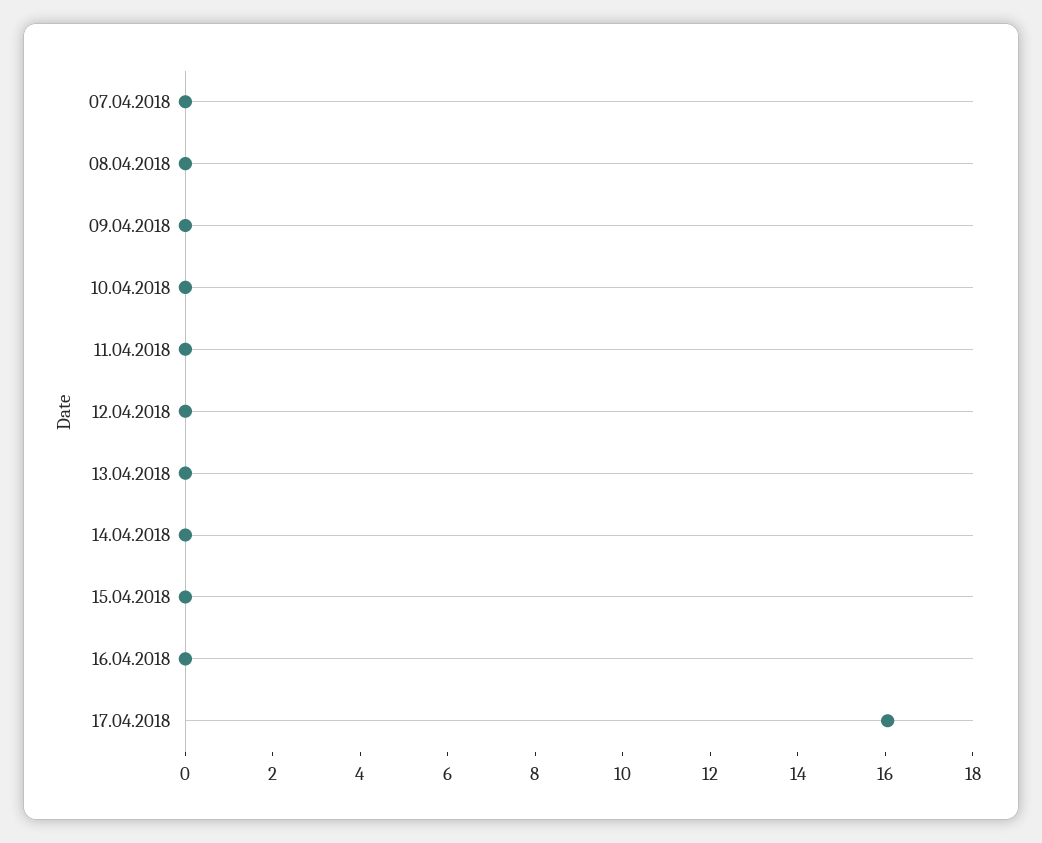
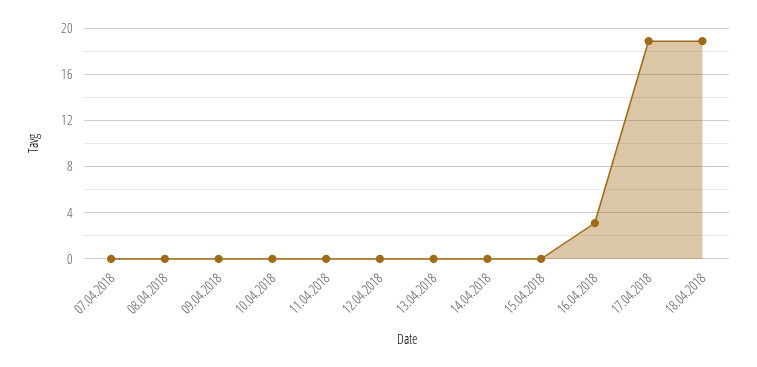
16.04.2018: 0 -> 3
17.04.2018: 16 -> 19
18.04.2018: none -> 19

